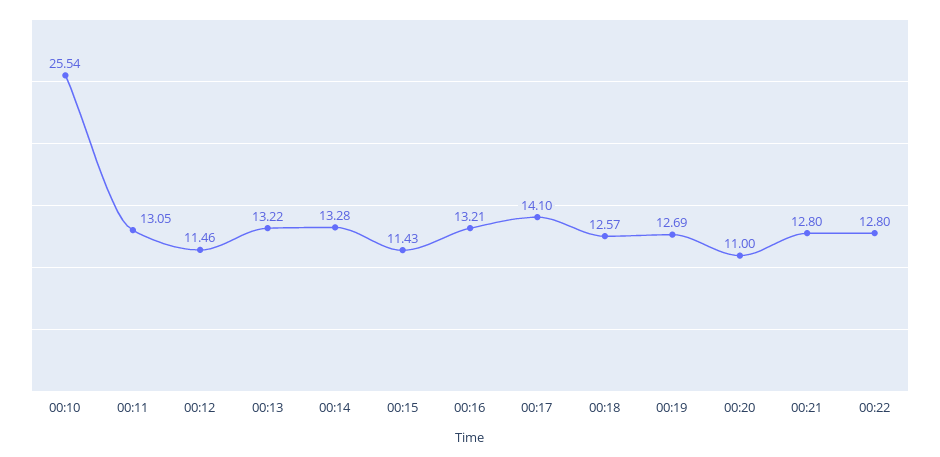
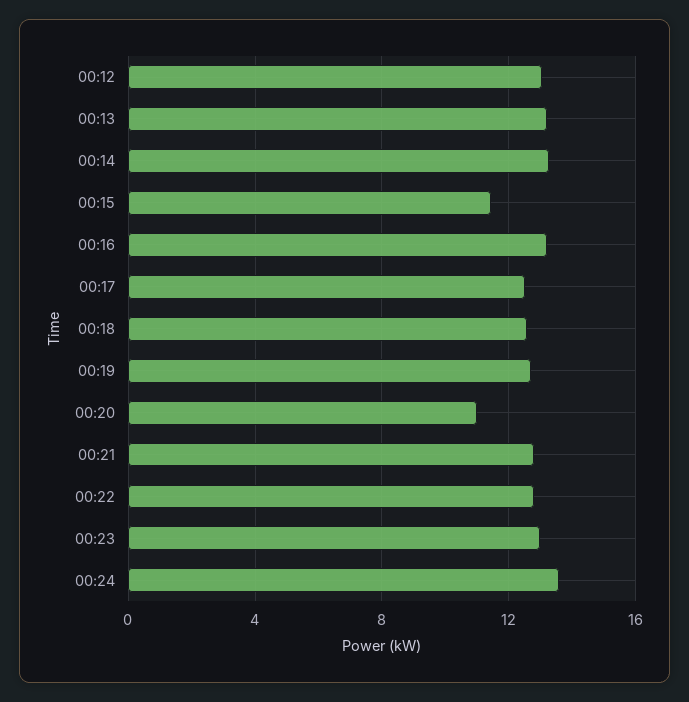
00:10: 25.54 -> none
00:11: 13.05 -> none
00:12: 11.46 -> 13
00:17: 14.1 -> 12.5
00:23: none -> 13
00:24: none -> 13.5

